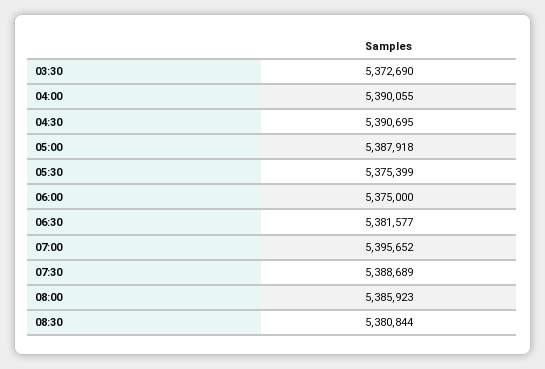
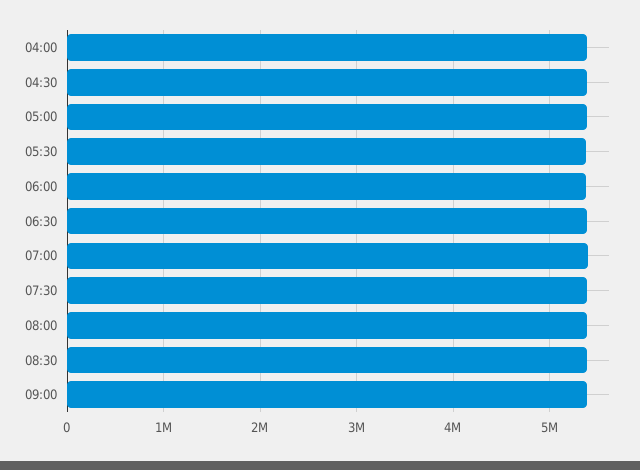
03:30: 5372690 -> none
09:00: none -> 5400000

